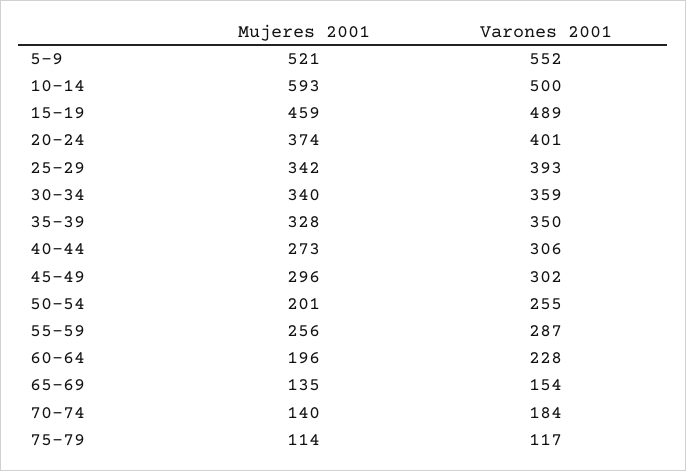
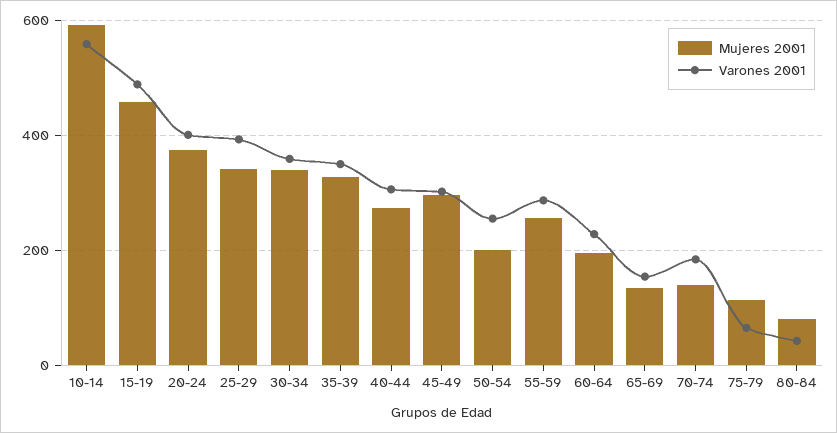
Mujeres 2001, 5-9: 521 -> none
Varones 2001, 5-9: 552 -> none
Varones 2001, 10-14: 500 -> 560
Varones 2001, 75-79: 117 -> 60
Mujeres 2001, 80-84: none -> 80
Varones 2001, 80-84: none -> 40

